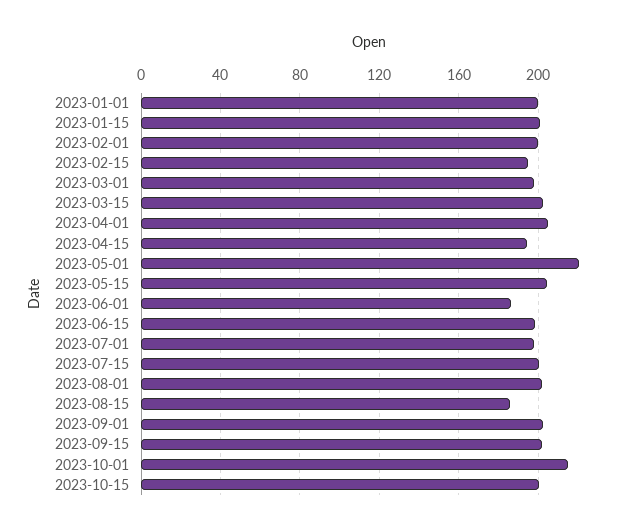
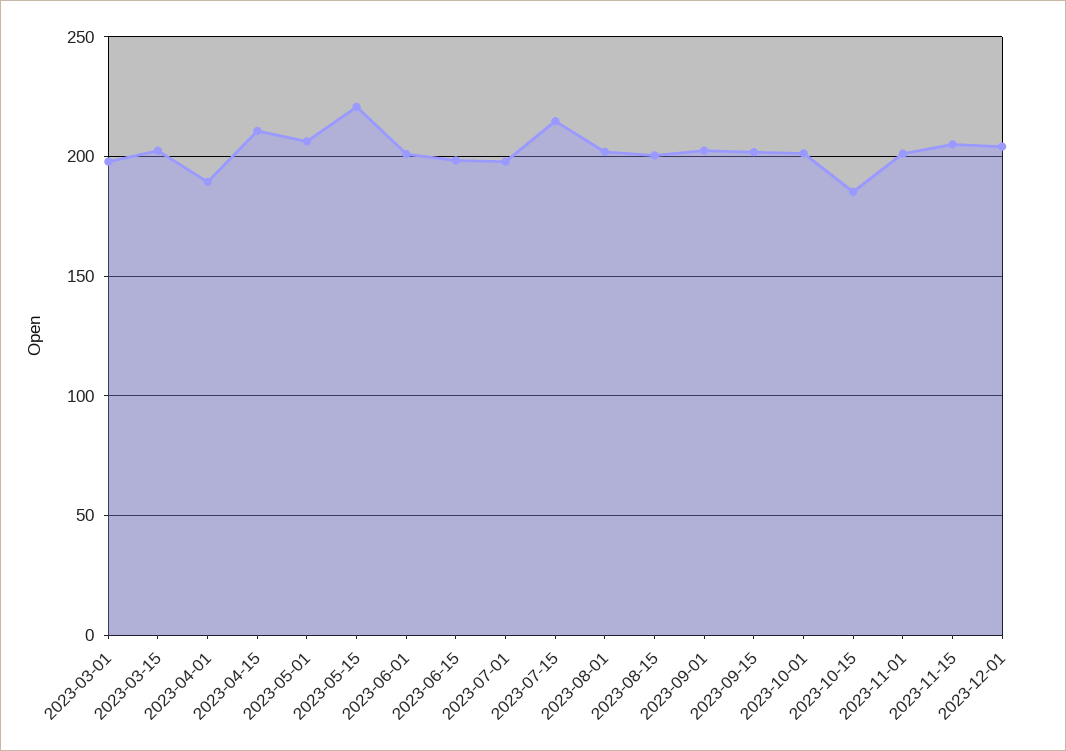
2023-01-01: 200 -> none
2023-01-15: 200 -> none
2023-02-01: 200 -> none
2023-02-15: 195 -> none
2023-04-01: 205 -> 190
2023-04-15: 195 -> 210
2023-05-01: 220 -> 205
2023-05-15: 205 -> 220
2023-06-01: 185 -> 200
2023-07-15: 200 -> 215
2023-08-15: 185 -> 200
2023-10-01: 215 -> 200
2023-10-15: 200 -> 185
2023-11-01: none -> 200
2023-11-15: none -> 205
2023-12-01: none -> 205

